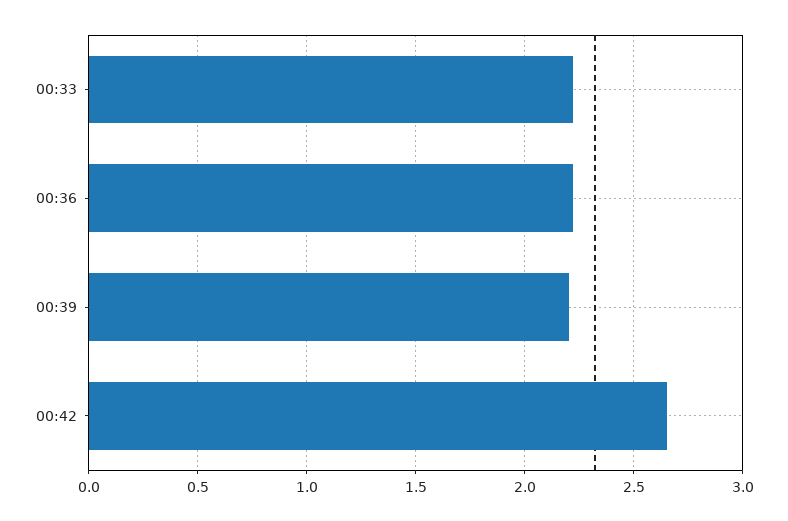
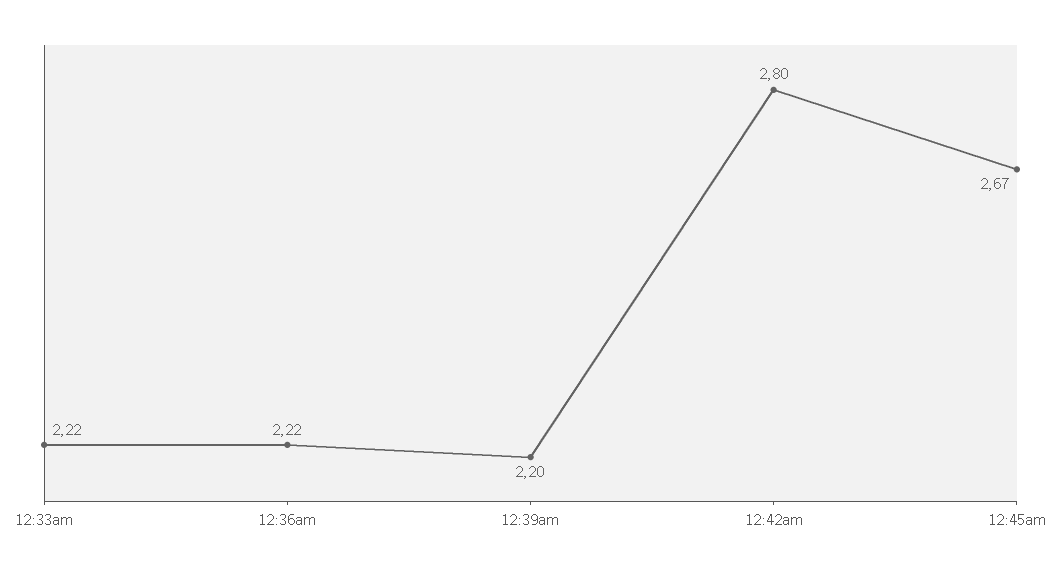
00:42: 2.65 -> 2.8
12:45am: none -> 2.67

